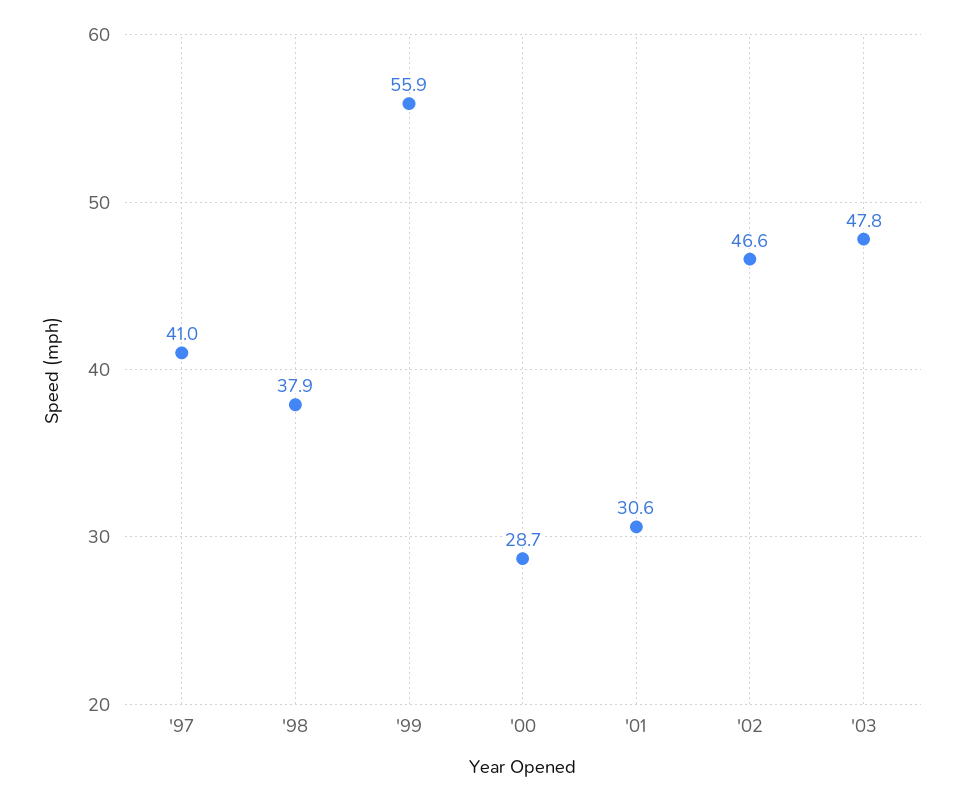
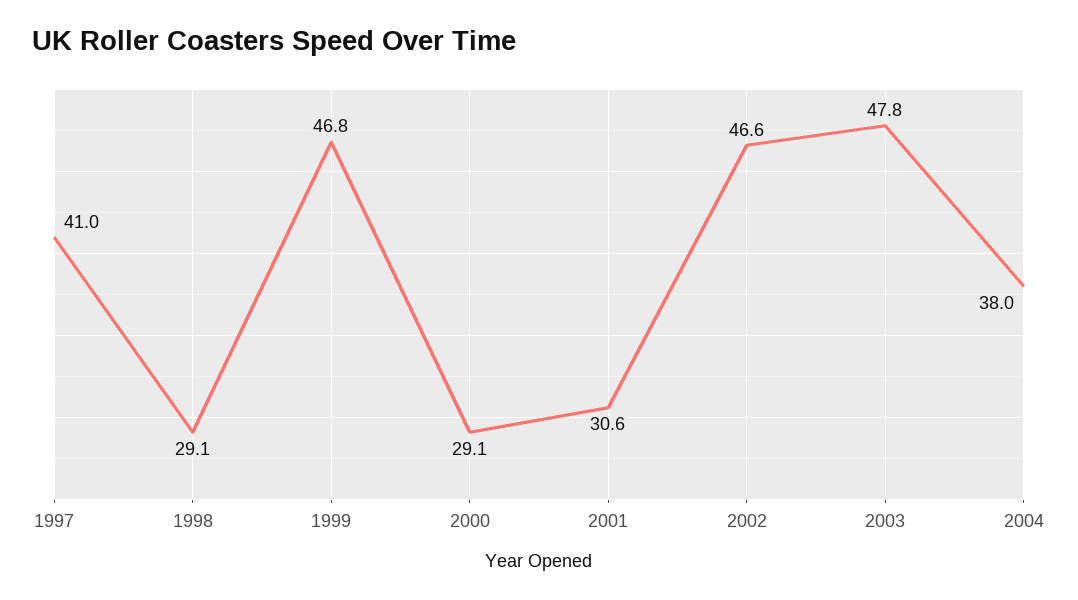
'98: 37.9 -> 29.1
'99: 55.9 -> 46.8
'00: 28.7 -> 29.1
2004: none -> 38

